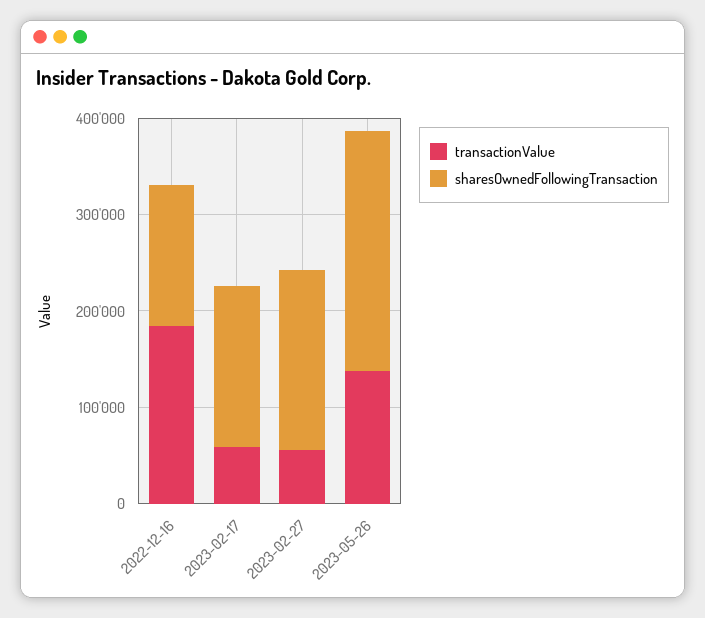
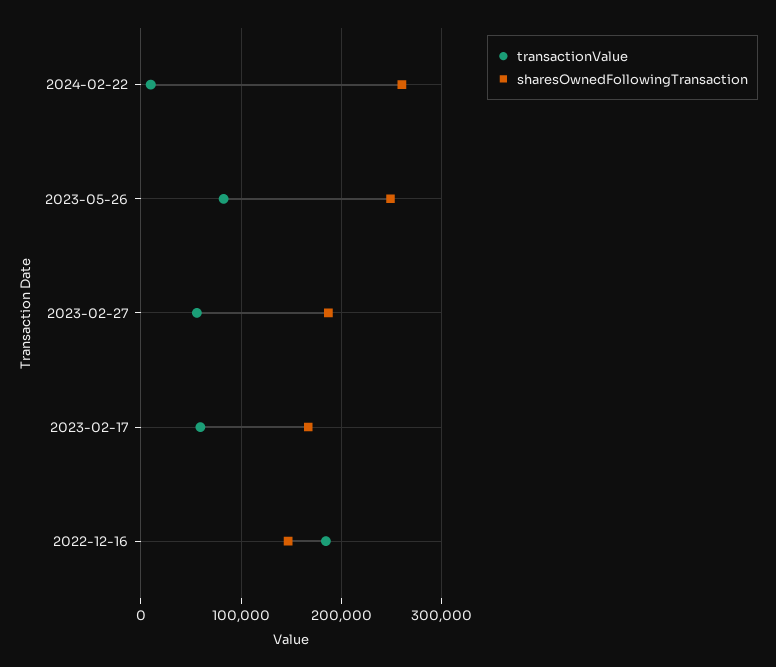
transactionValue, 2023-05-26: 140000 -> 80000
transactionValue, 2024-02-22: none -> 10000
sharesOwnedFollowingTransaction, 2024-02-22: none -> 260000

